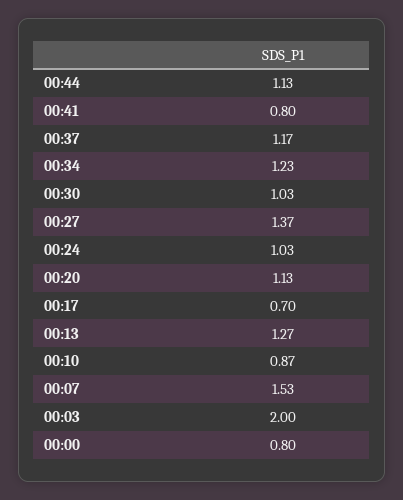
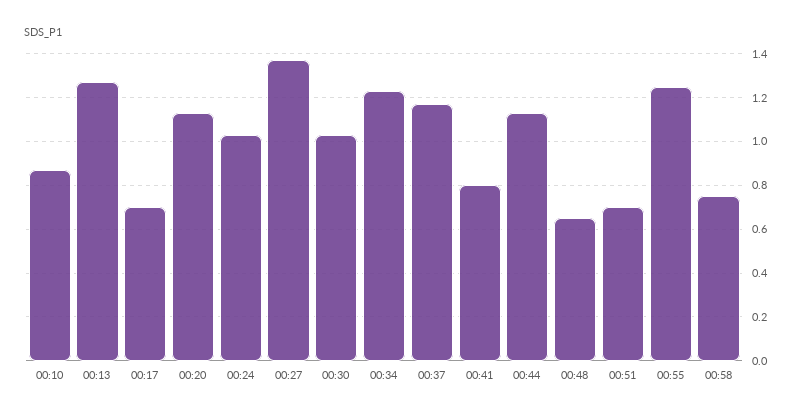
00:07: 1.53 -> none
00:03: 2 -> none
00:00: 0.8 -> none
00:48: none -> 0.65
00:51: none -> 0.7
00:55: none -> 1.25
00:58: none -> 0.75

